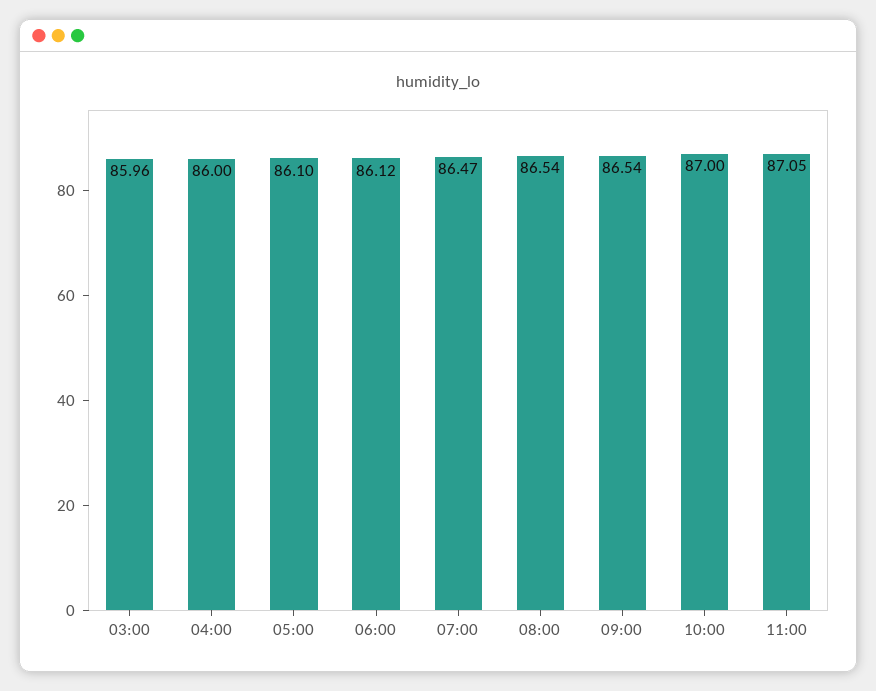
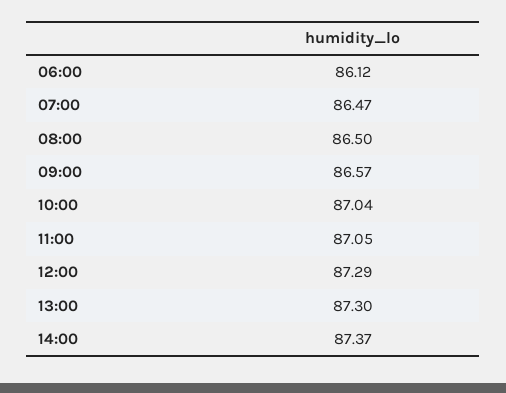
03:00: 85.96 -> none
04:00: 86 -> none
05:00: 86.1 -> none
08:00: 86.54 -> 86.5
09:00: 86.54 -> 86.57
10:00: 87 -> 87.04
12:00: none -> 87.29
13:00: none -> 87.3
14:00: none -> 87.37

